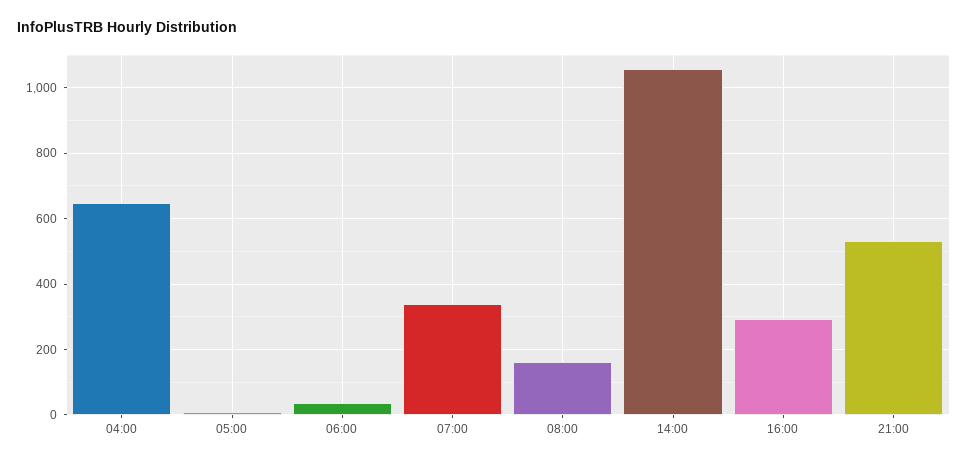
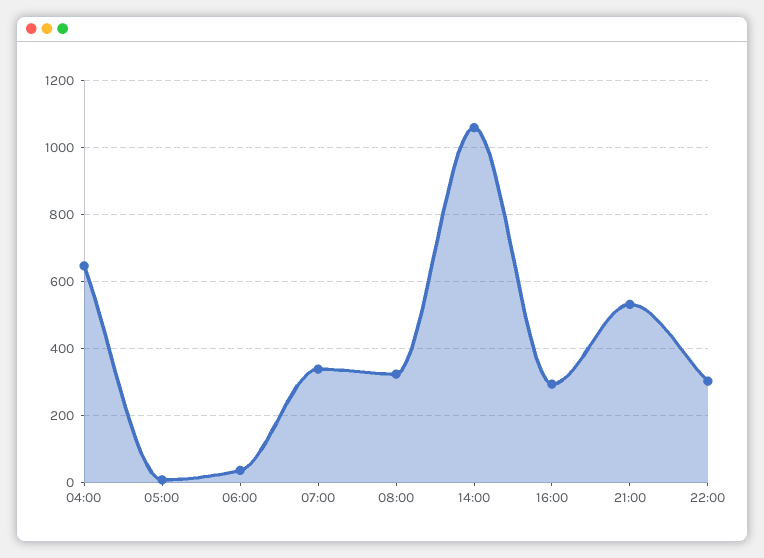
08:00: 160 -> 320
22:00: none -> 300

